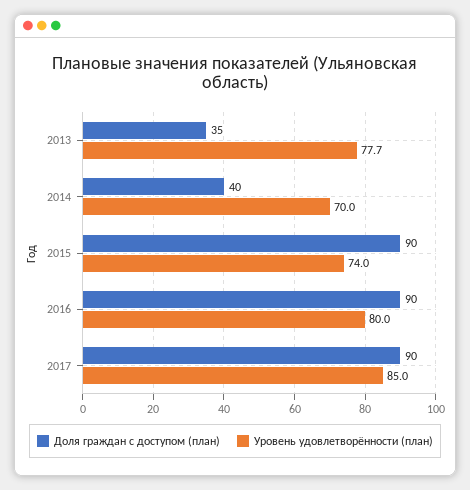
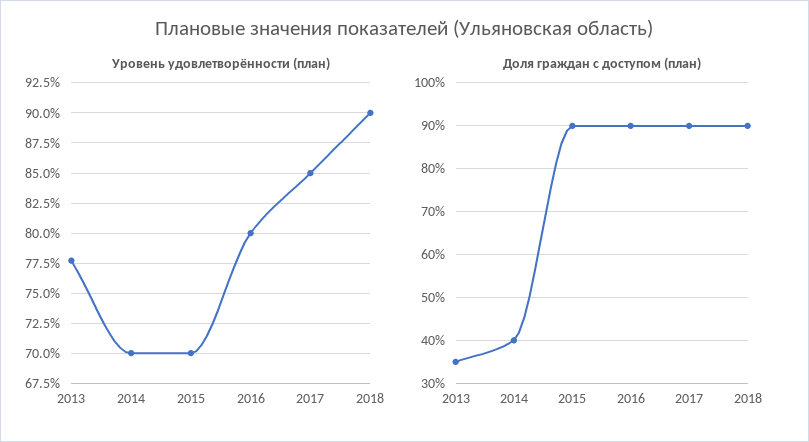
Уровень удовлетворённости (план), 2015: 74 -> 70
Уровень удовлетворённости (план), 2018: none -> 90
Доля граждан с доступом (план), 2018: none -> 90

